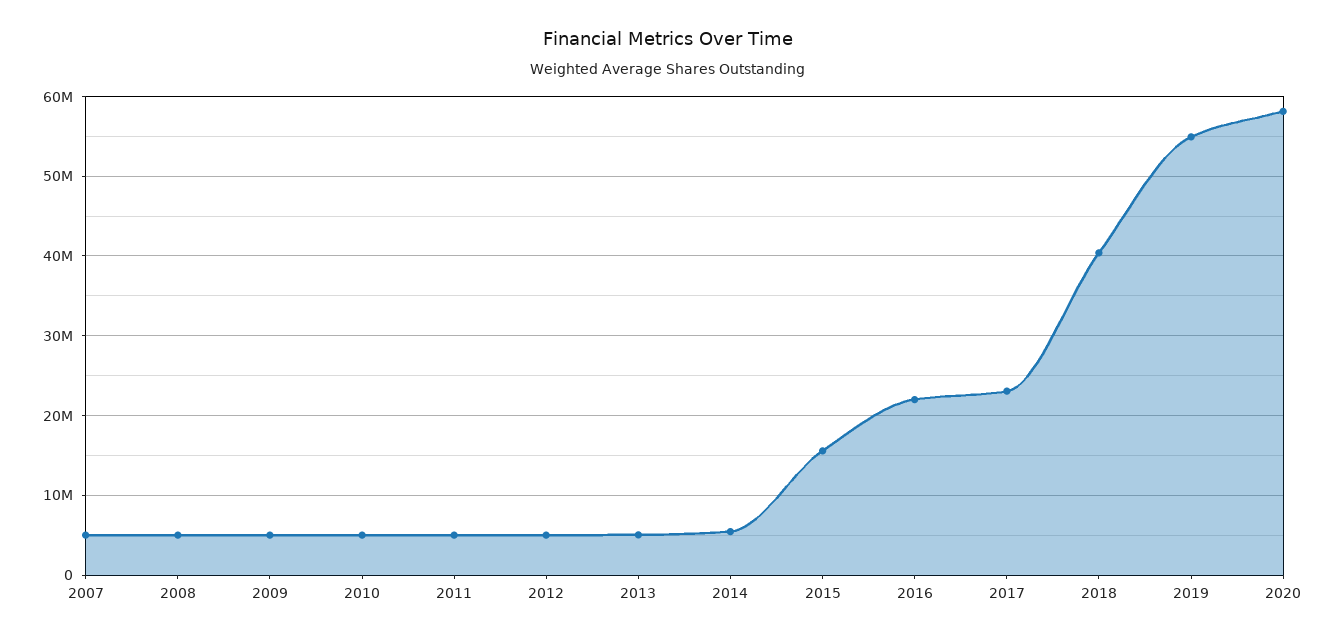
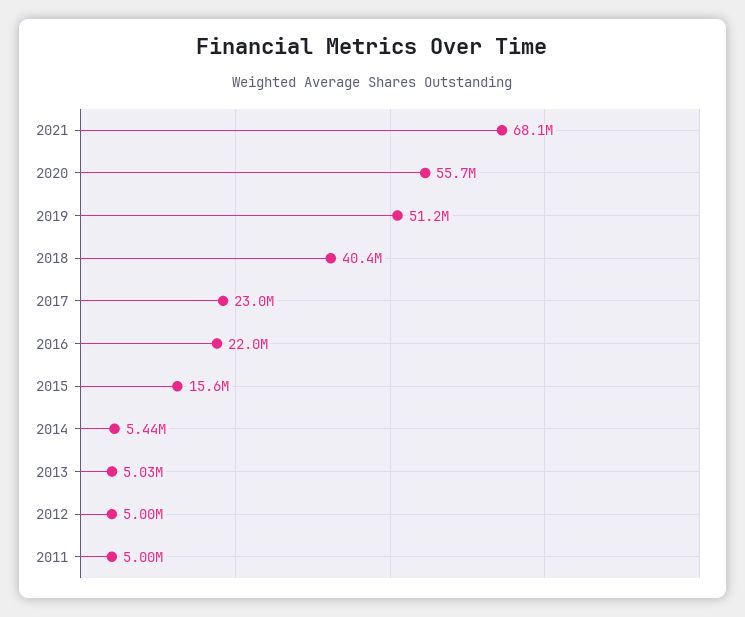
2007: 5000000 -> none
2008: 5000000 -> none
2009: 5000000 -> none
2010: 5000000 -> none
2019: 55000000 -> 51200000
2020: 58000000 -> 55700000
2021: none -> 68100000

